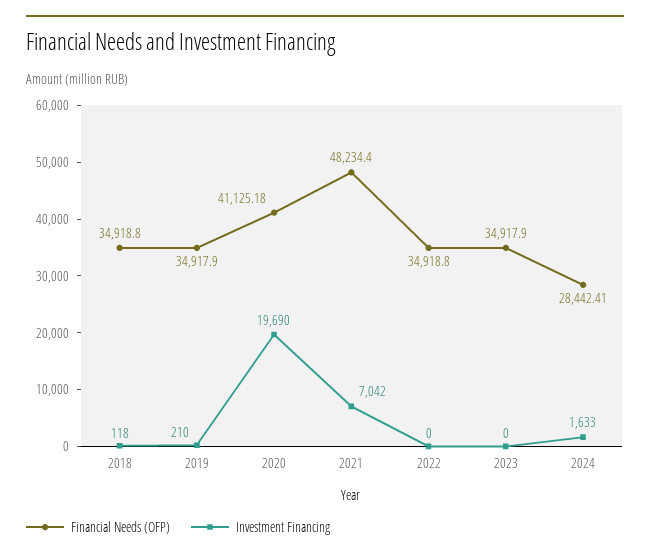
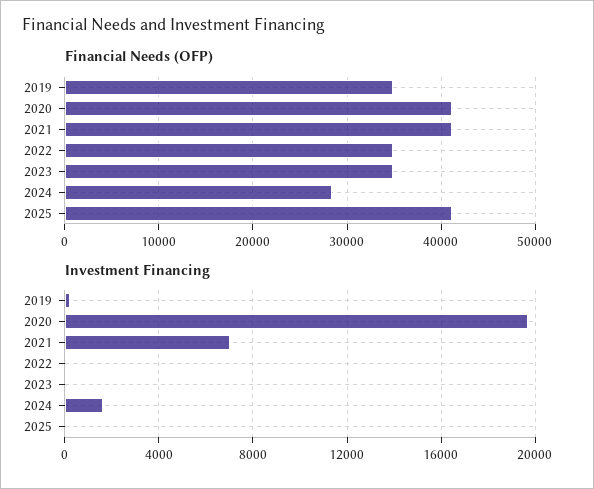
Financial Needs (OFP), 2018: 34918.8 -> none
Investment Financing, 2018: 118 -> none
Financial Needs (OFP), 2021: 48234.4 -> 41000
Financial Needs (OFP), 2025: none -> 41000
Investment Financing, 2025: none -> 0

